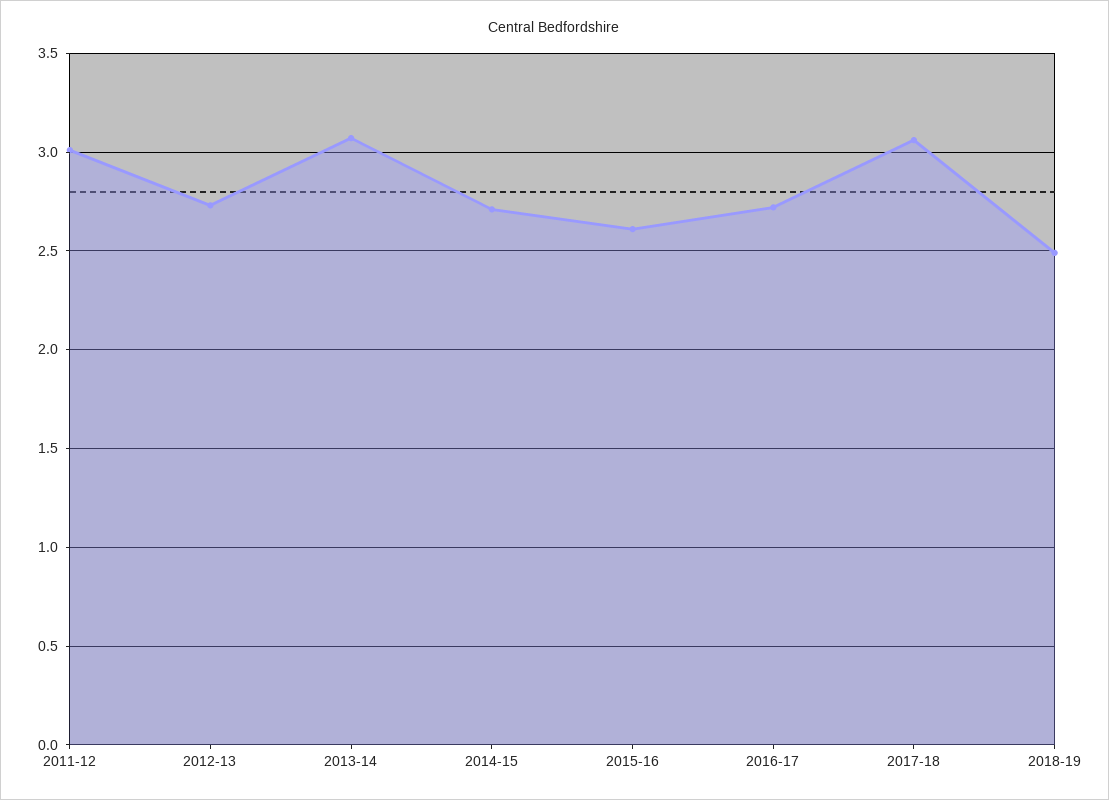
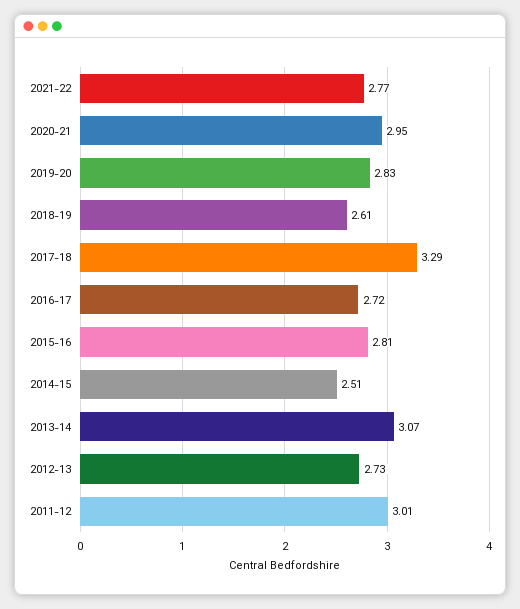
2014-15: 2.7 -> 2.51
2015-16: 2.6 -> 2.81
2017-18: 3.05 -> 3.29
2018-19: 2.5 -> 2.61
2021-22: none -> 2.77
2020-21: none -> 2.95
2019-20: none -> 2.83

